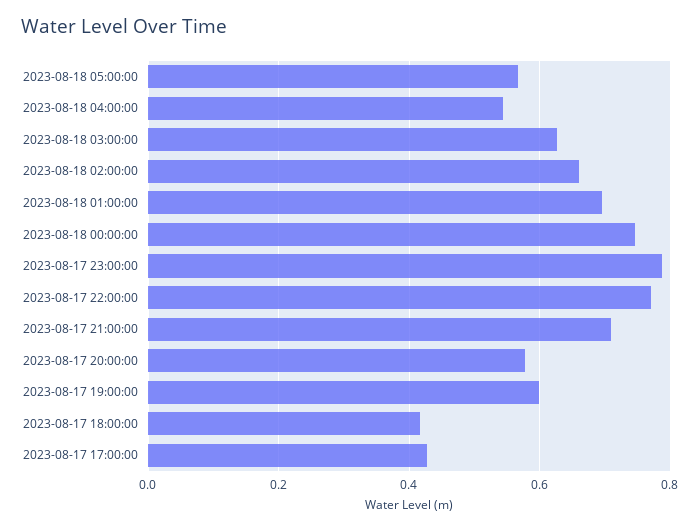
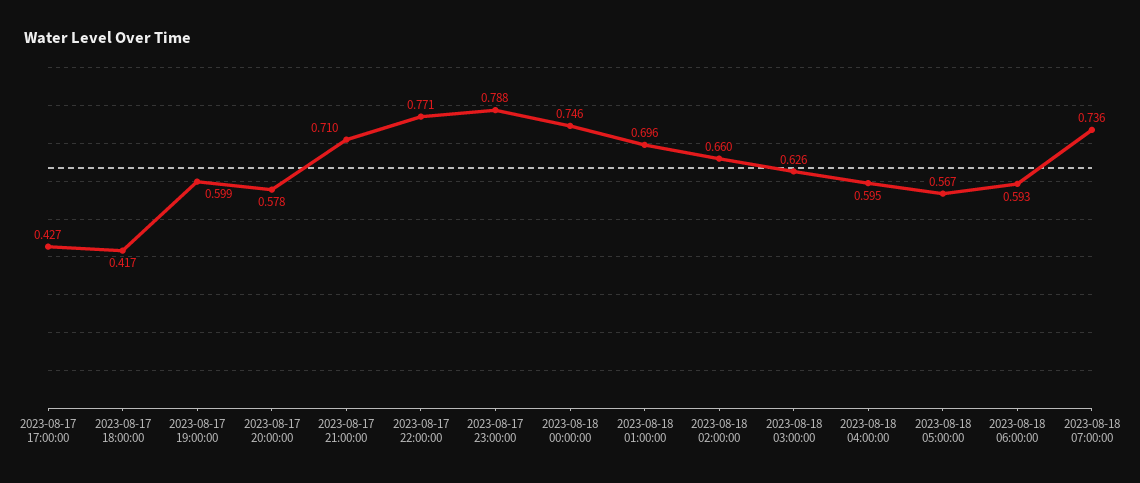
2023-08-18 04:00:00: 0.54 -> 0.595
2023-08-18 06:00:00: none -> 0.593
2023-08-18 07:00:00: none -> 0.736

